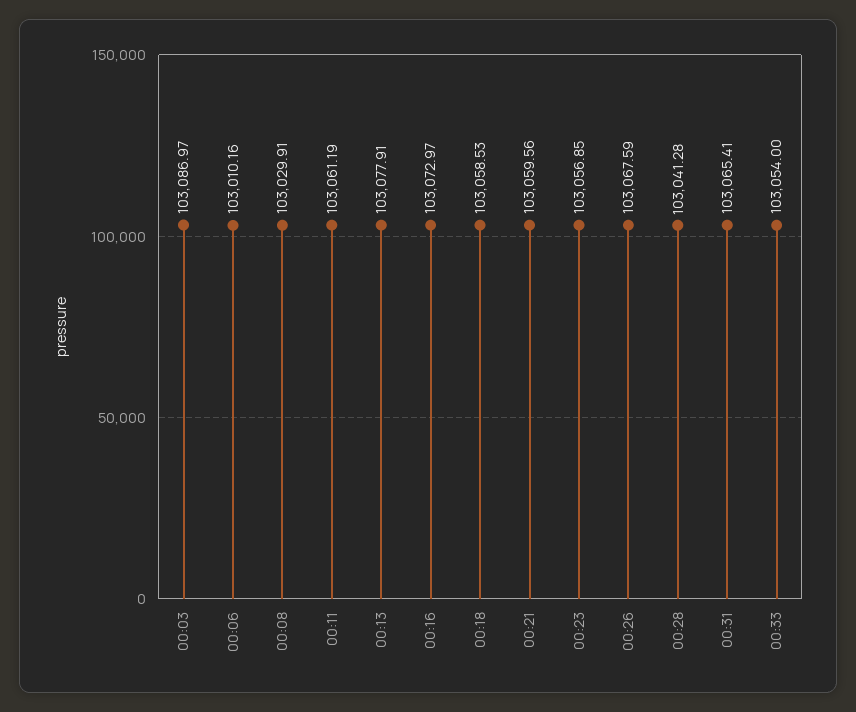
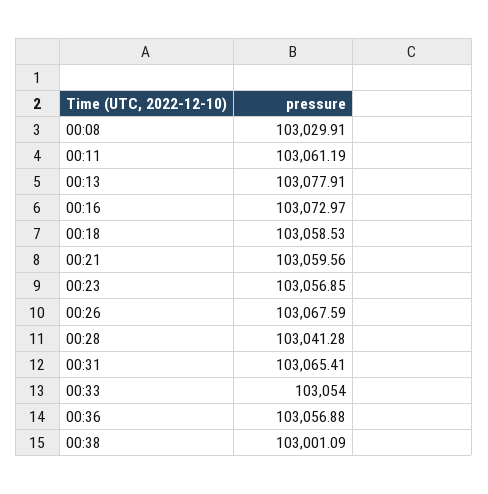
00:03: 103086.97 -> none
00:06: 103010.16 -> none
00:36: none -> 103056.88
00:38: none -> 103001.09

